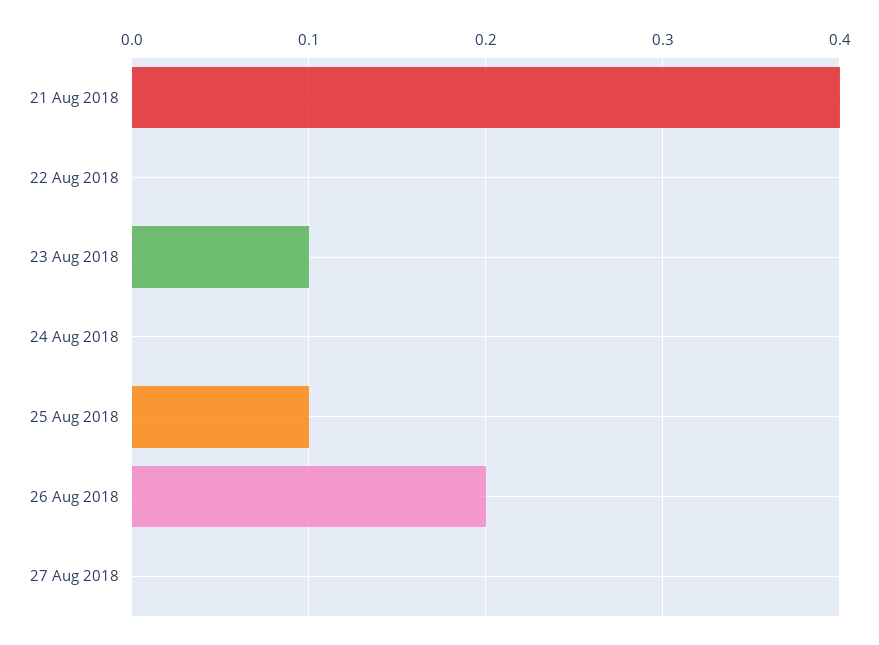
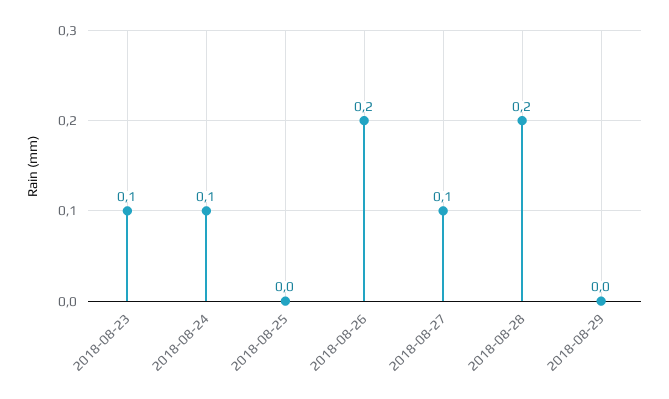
21 Aug 2018: 0.4 -> none
22 Aug 2018: 0 -> none
24 Aug 2018: 0 -> 0.1
25 Aug 2018: 0.1 -> 0
27 Aug 2018: 0 -> 0.1
2018-08-28: none -> 0.2
2018-08-29: none -> 0

